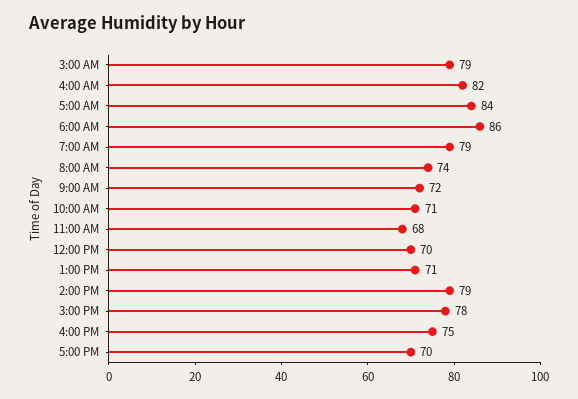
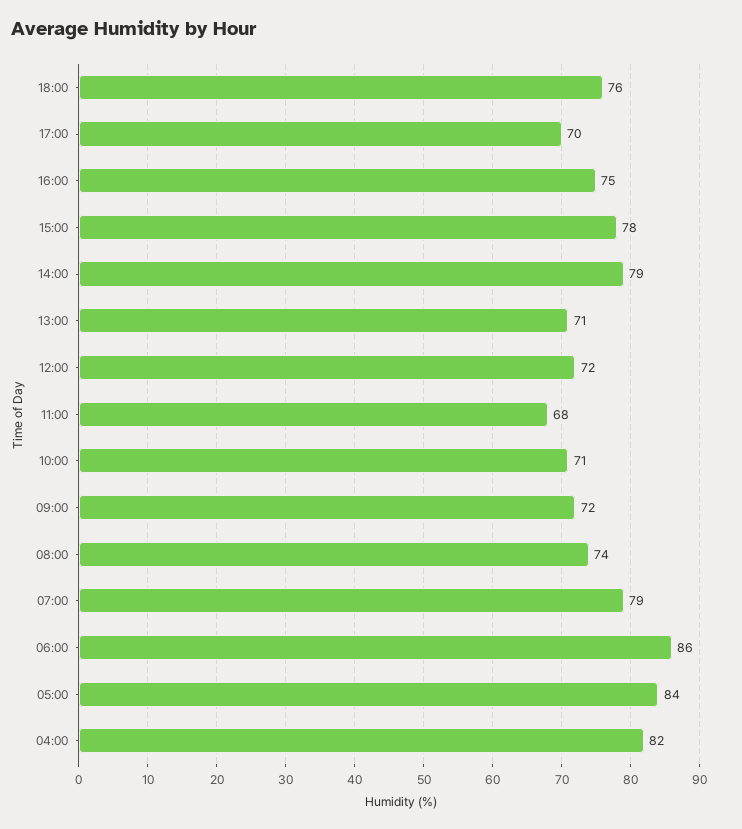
3:00 AM: 79 -> none
12:00 PM: 70 -> 72
18:00: none -> 76

